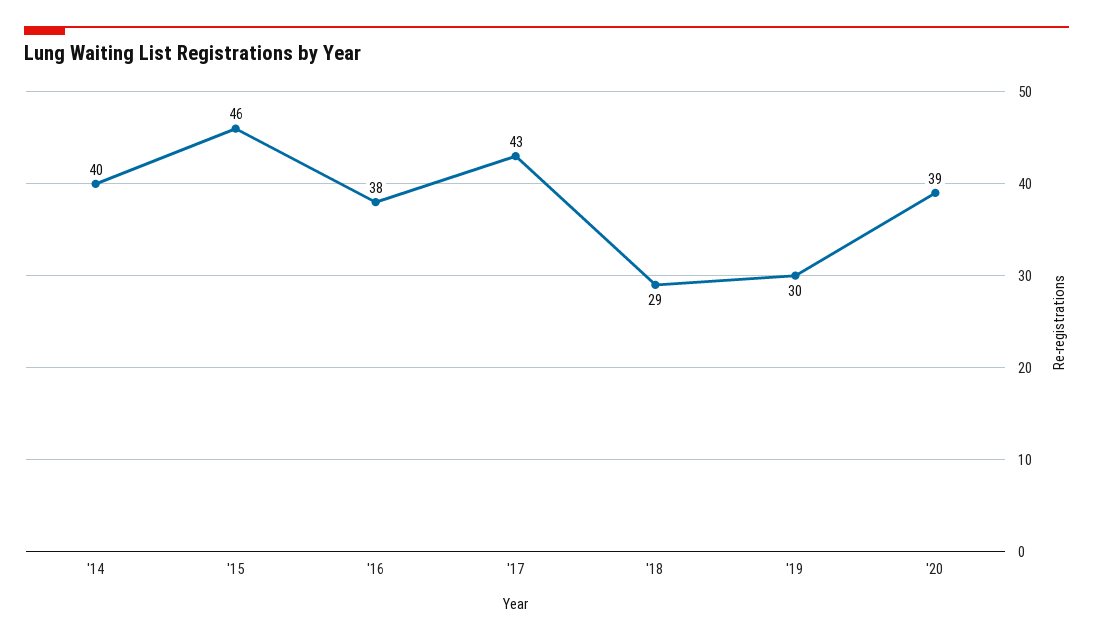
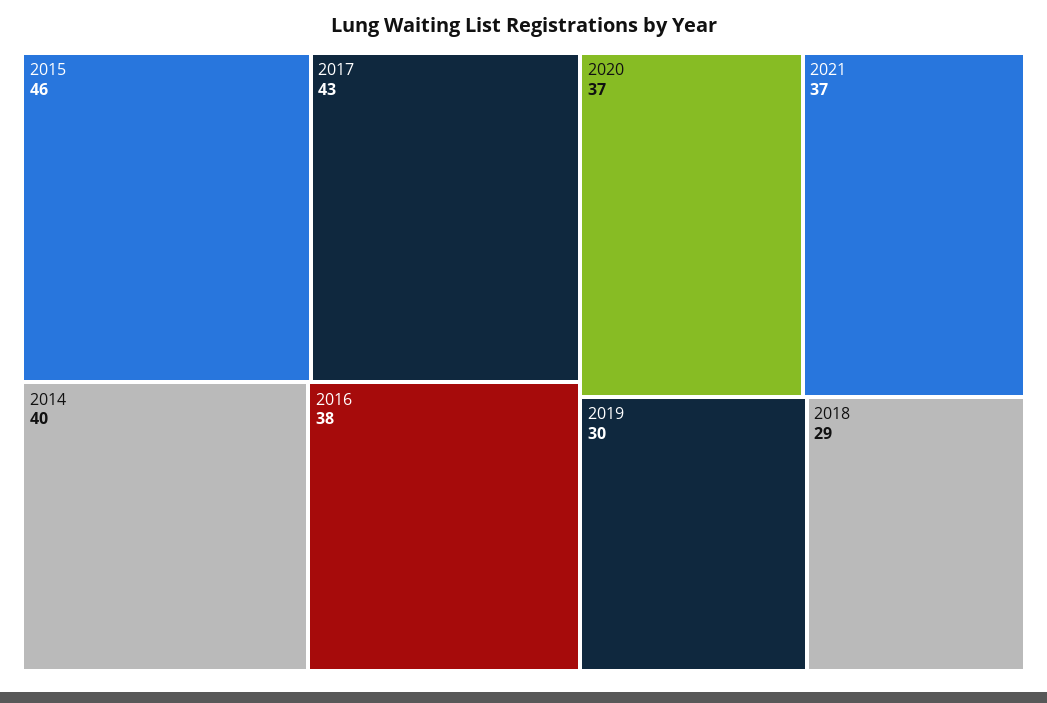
'20: 39 -> 37
2021: none -> 37

